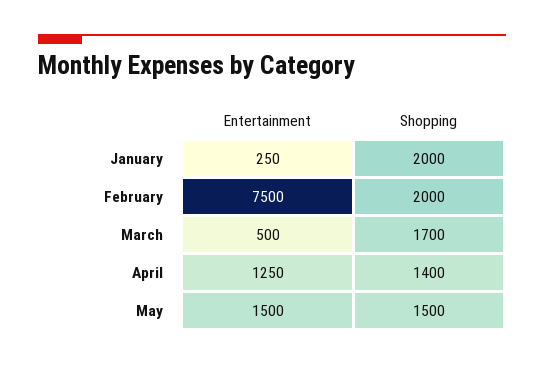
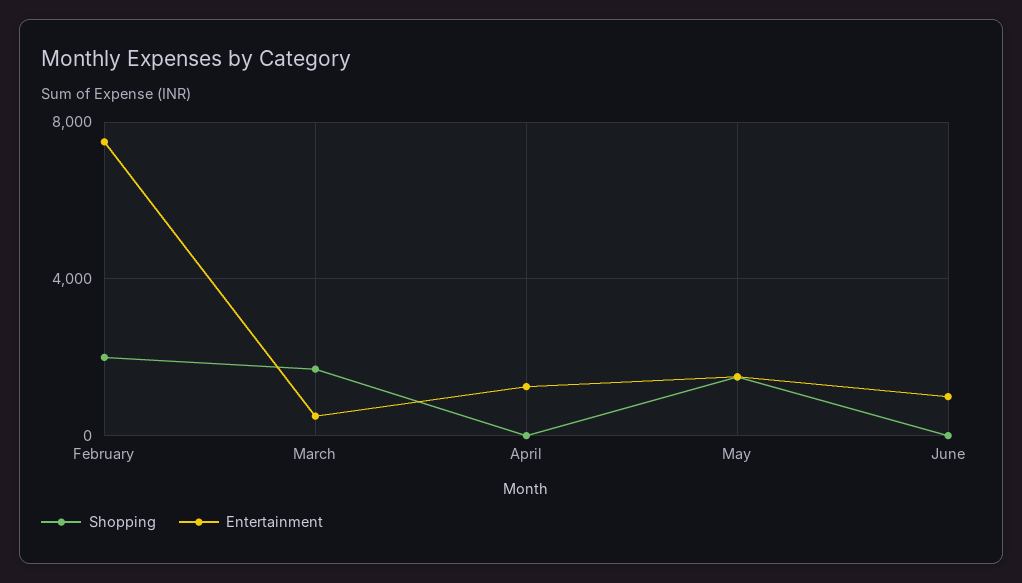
Entertainment, January: 250 -> none
Shopping, January: 2000 -> none
Shopping, April: 1400 -> 0
Shopping, June: none -> 0
Entertainment, June: none -> 1000

